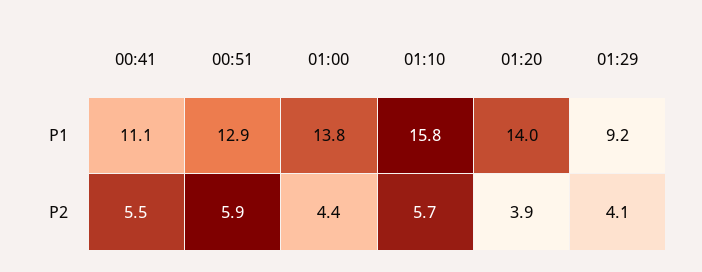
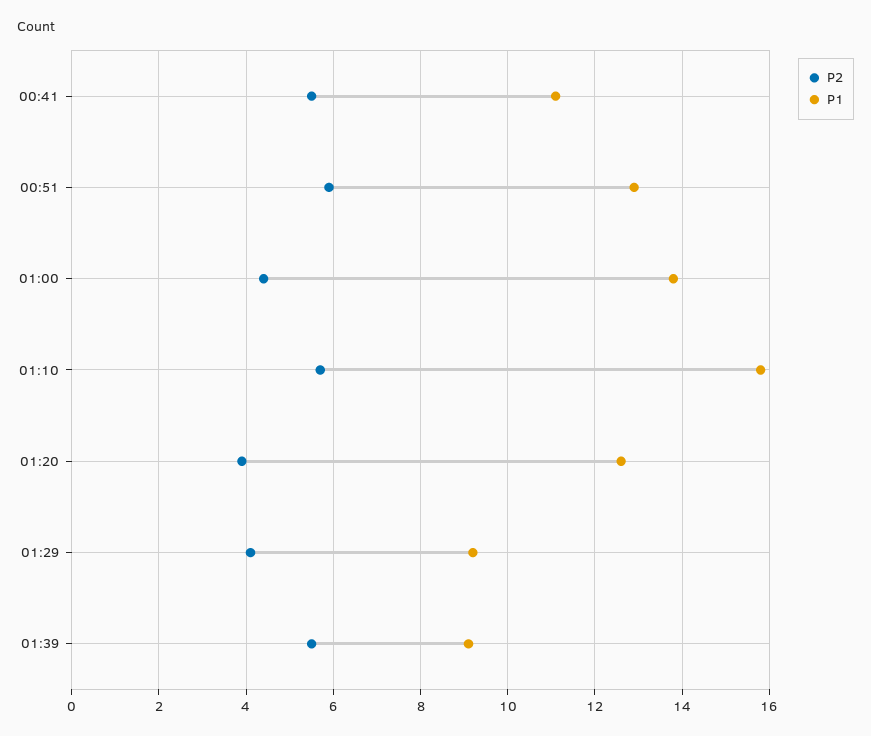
P1, 01:20: 14 -> 12.5
P2, 01:39: none -> 5.5
P1, 01:39: none -> 9

